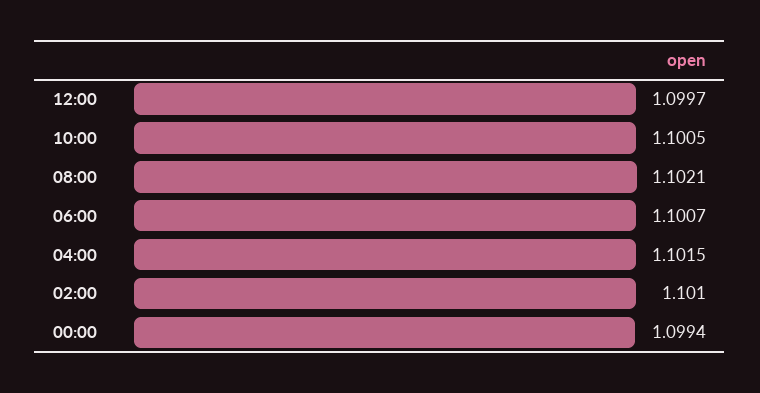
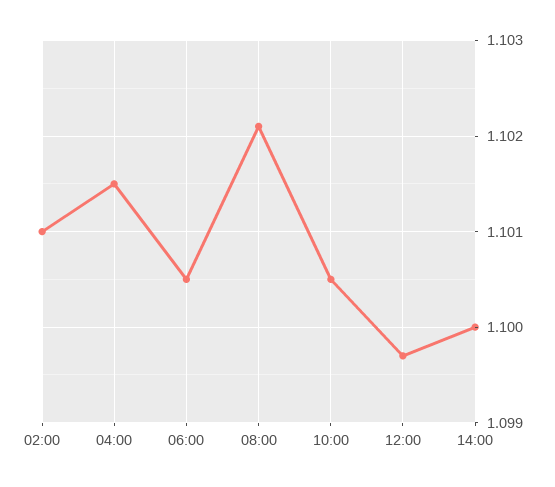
06:00: 1.1007 -> 1.1005
00:00: 1.0994 -> none
14:00: none -> 1.1

